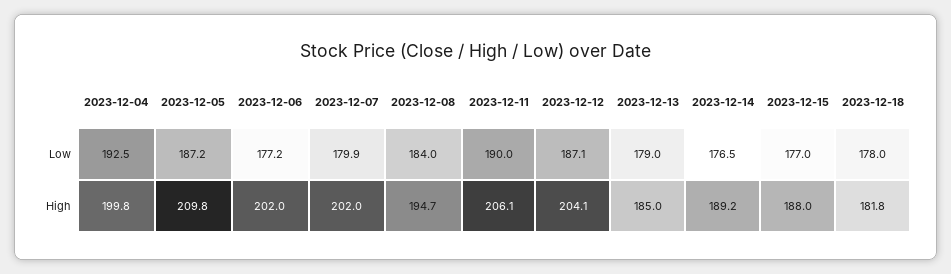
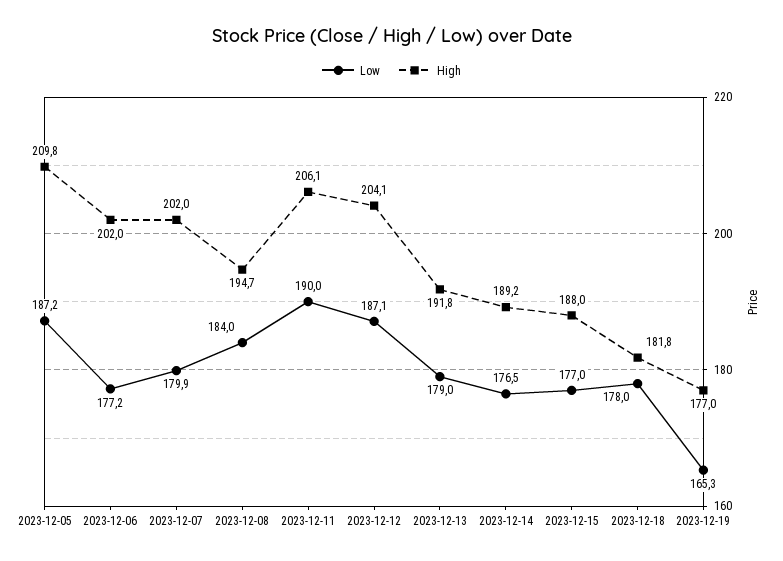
Low, 2023-12-04: 192.5 -> none
High, 2023-12-04: 199.8 -> none
High, 2023-12-13: 185 -> 191.8
Low, 2023-12-19: none -> 165.3
High, 2023-12-19: none -> 177

